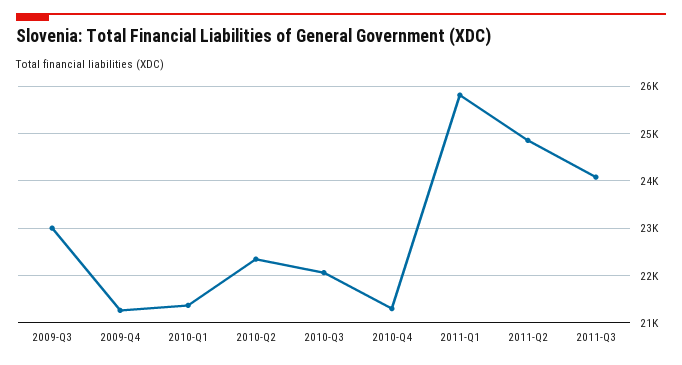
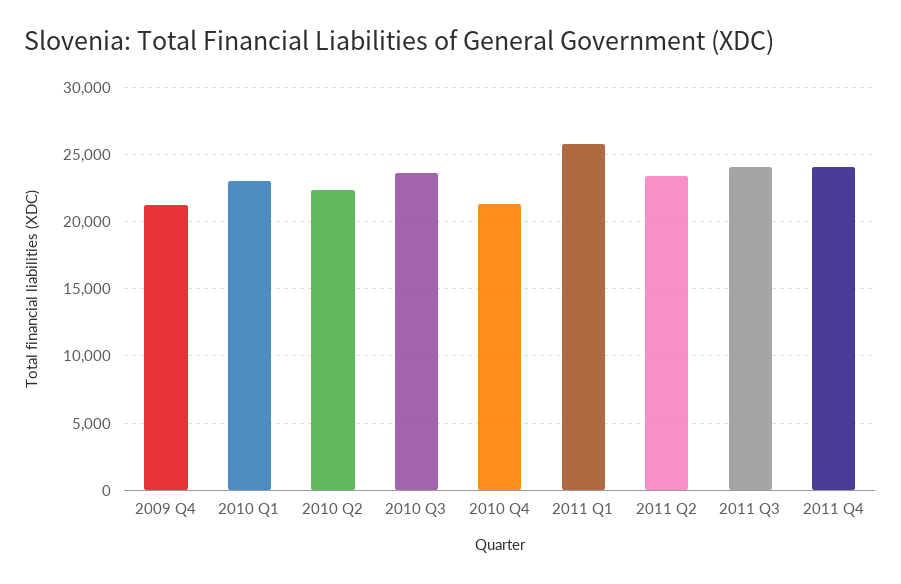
2009-Q3: 23000 -> none
2010-Q1: 21400 -> 23000
2010-Q3: 22000 -> 23500
2011-Q2: 24800 -> 23500
2011 Q4: none -> 24000

